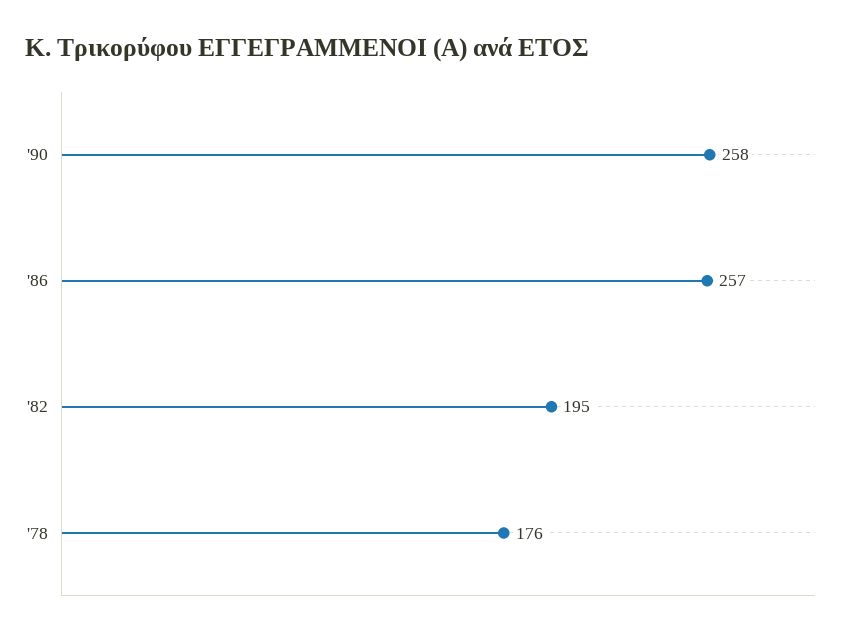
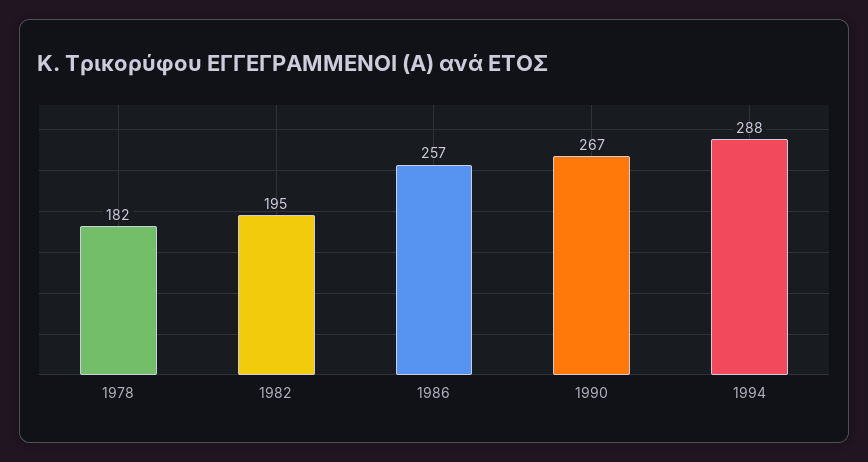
'90: 258 -> 267
'78: 176 -> 182
1994: none -> 288

